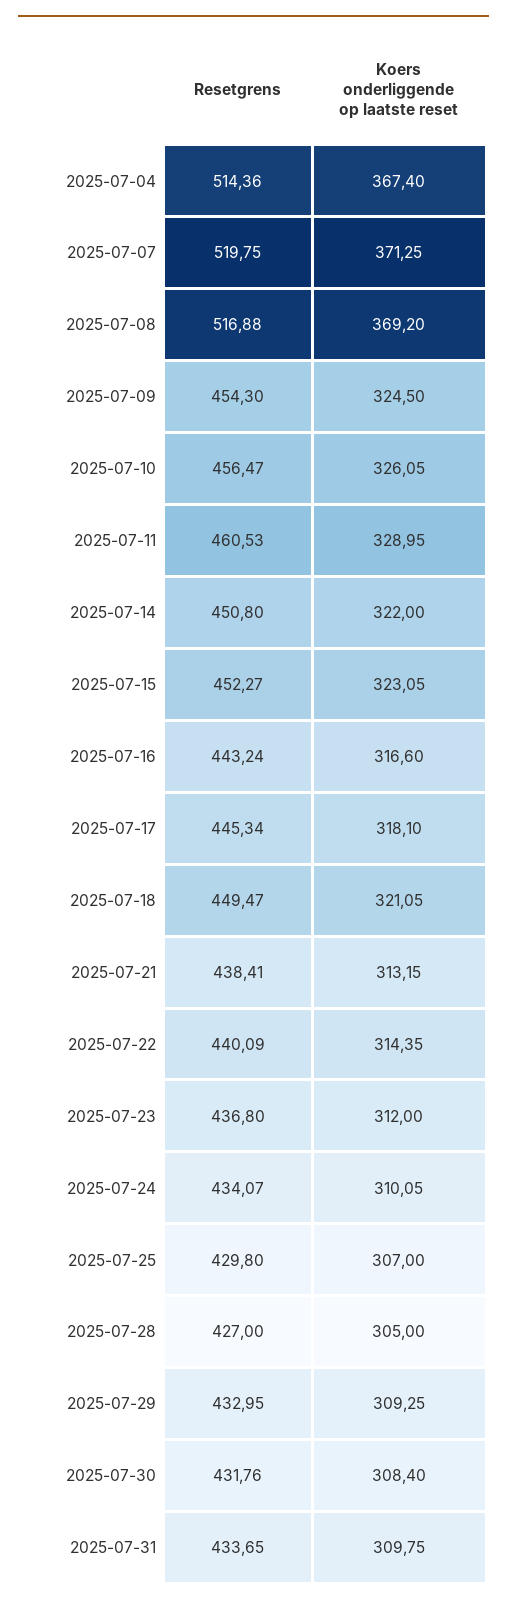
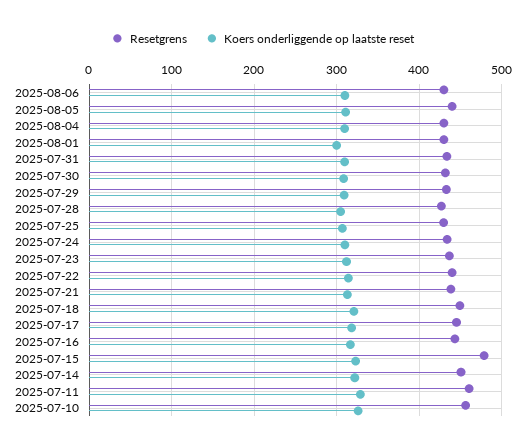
Resetgrens, 2025-07-04: 514.36 -> none
Koers onderliggende op laatste reset, 2025-07-04: 367.4 -> none
Resetgrens, 2025-07-07: 519.75 -> none
Koers onderliggende op laatste reset, 2025-07-07: 371.25 -> none
Resetgrens, 2025-07-08: 516.88 -> none
Koers onderliggende op laatste reset, 2025-07-08: 369.2 -> none
Resetgrens, 2025-07-09: 454.3 -> none
Koers onderliggende op laatste reset, 2025-07-09: 324.5 -> none
Resetgrens, 2025-07-15: 452.27 -> 480
Resetgrens, 2025-08-06: none -> 430
Koers onderliggende op laatste reset, 2025-08-06: none -> 310
Resetgrens, 2025-08-05: none -> 440
Koers onderliggende op laatste reset, 2025-08-05: none -> 310
Resetgrens, 2025-08-04: none -> 430
Koers onderliggende op laatste reset, 2025-08-04: none -> 310
Resetgrens, 2025-08-01: none -> 430
Koers onderliggende op laatste reset, 2025-08-01: none -> 300

